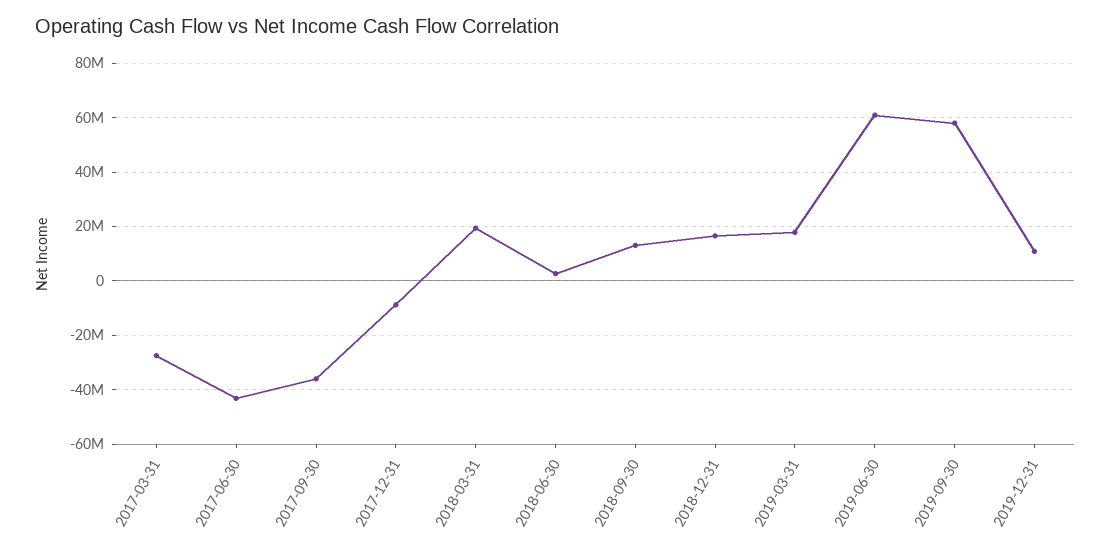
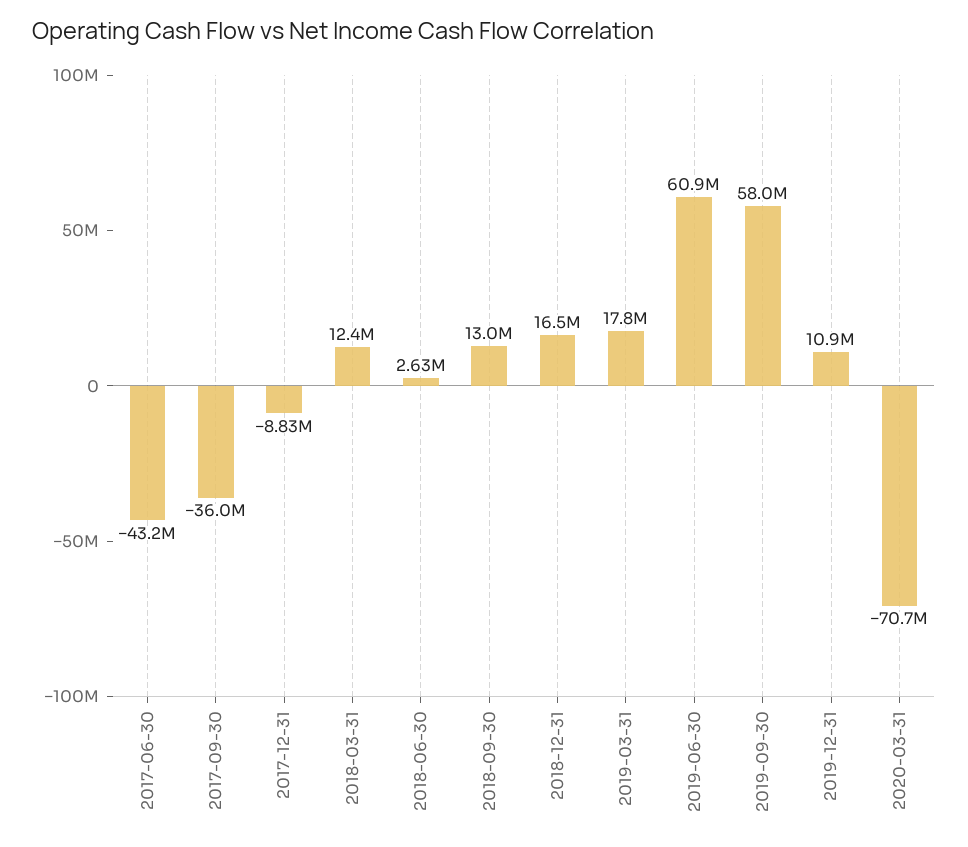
2017-03-31: -27500000 -> none
2018-03-31: 20000000 -> 12400000
2020-03-31: none -> -70700000

